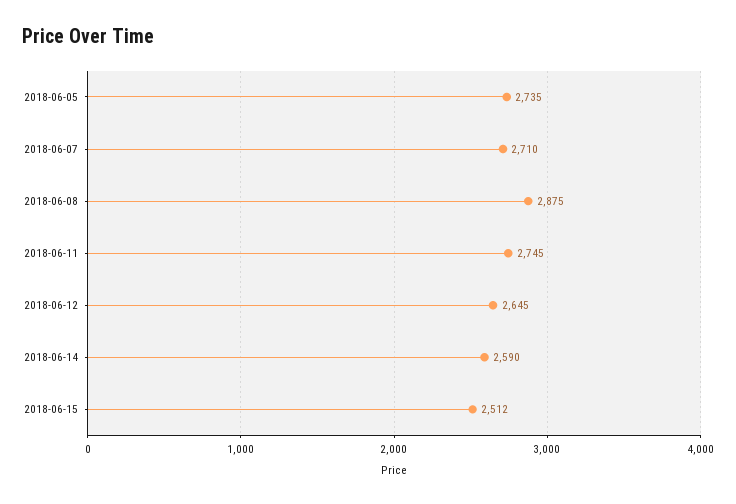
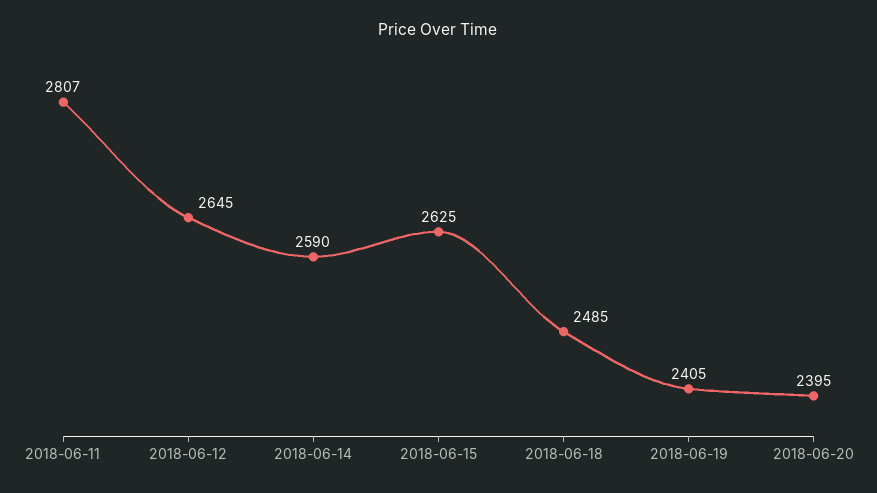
2018-06-05: 2735 -> none
2018-06-07: 2710 -> none
2018-06-08: 2875 -> none
2018-06-11: 2745 -> 2807
2018-06-15: 2512 -> 2625
2018-06-18: none -> 2485
2018-06-19: none -> 2405
2018-06-20: none -> 2395

